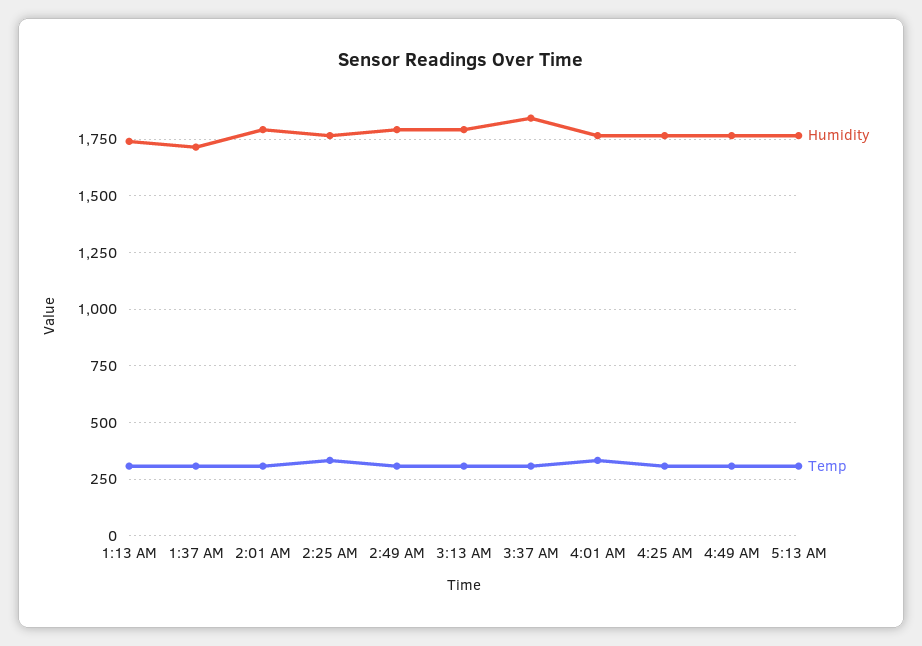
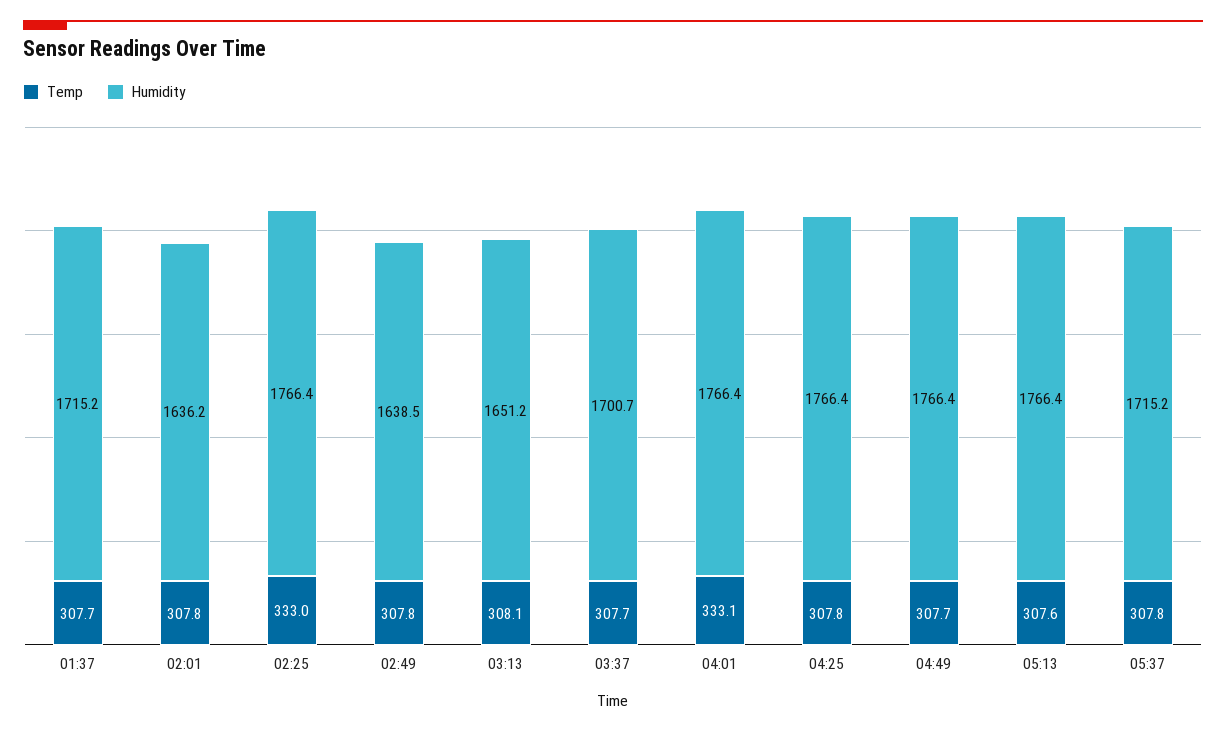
Humidity, 1:13 AM: 1750 -> none
Temp, 1:13 AM: 300 -> none
Humidity, 2:01 AM: 1800 -> 1636.2
Humidity, 2:49 AM: 1800 -> 1638.5
Humidity, 3:13 AM: 1800 -> 1651.2
Humidity, 3:37 AM: 1850 -> 1700.7
Temp, 05:37: none -> 307.8
Humidity, 05:37: none -> 1715.2

